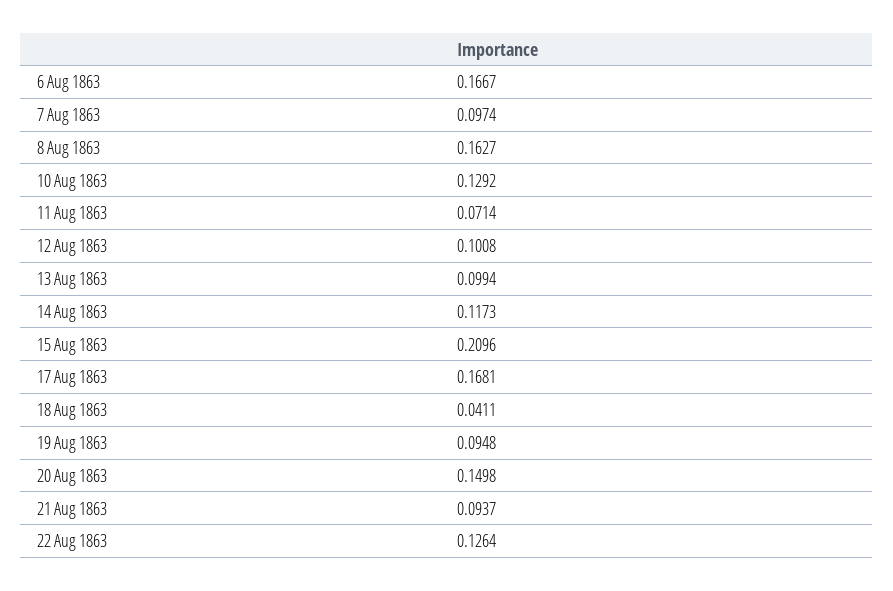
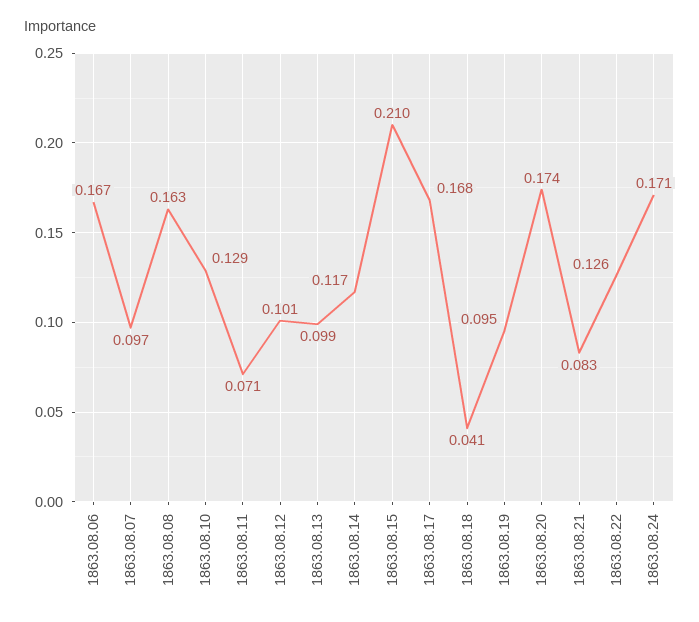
20 Aug 1863: 0.1498 -> 0.174
21 Aug 1863: 0.0937 -> 0.083
1863.08.24: none -> 0.171

